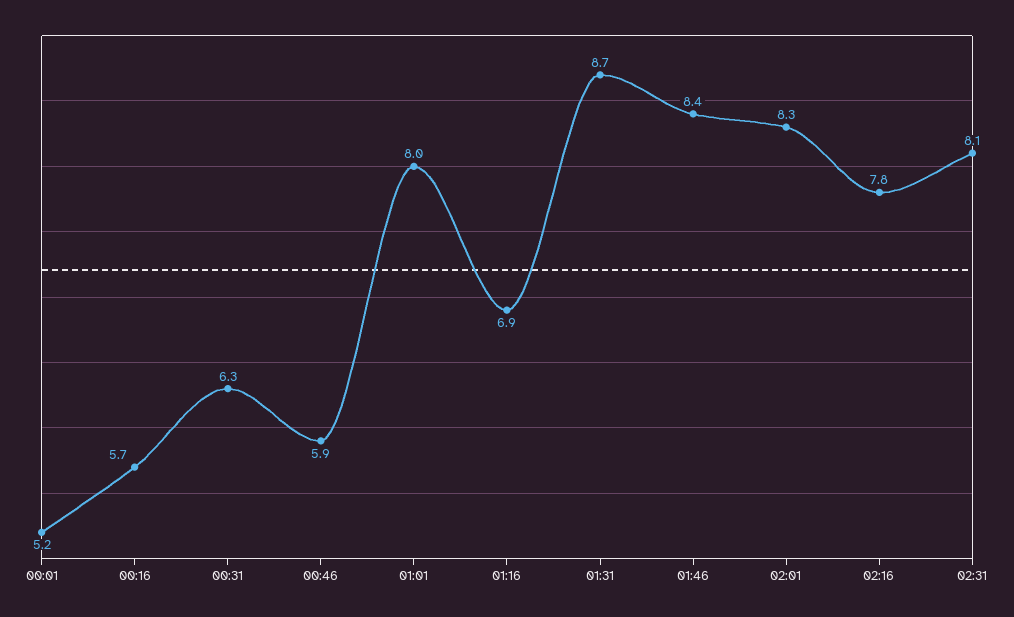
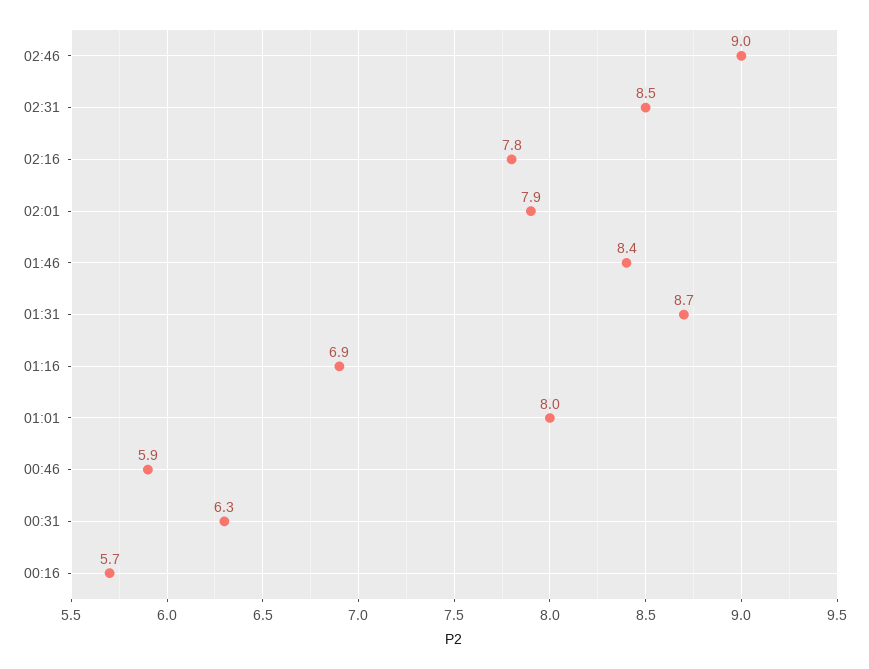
00:01: 5.2 -> none
02:01: 8.3 -> 7.9
02:31: 8.1 -> 8.5
02:46: none -> 9

